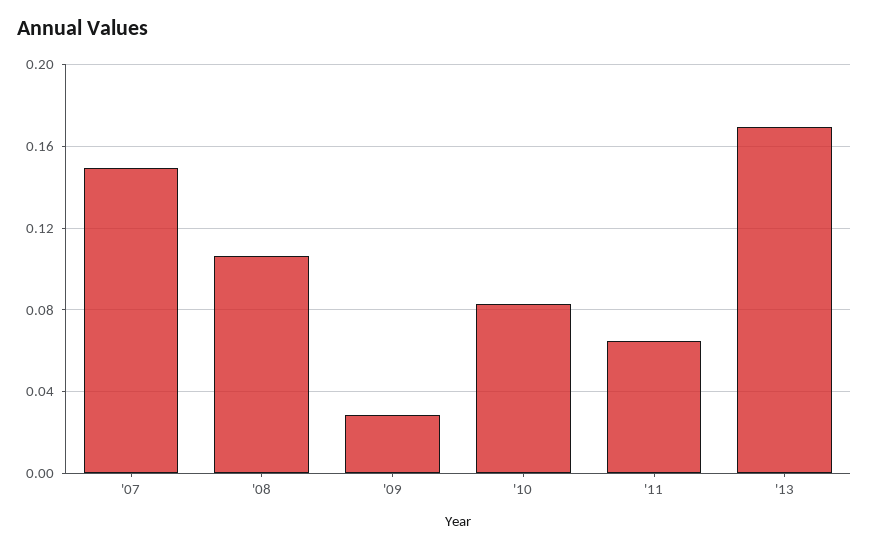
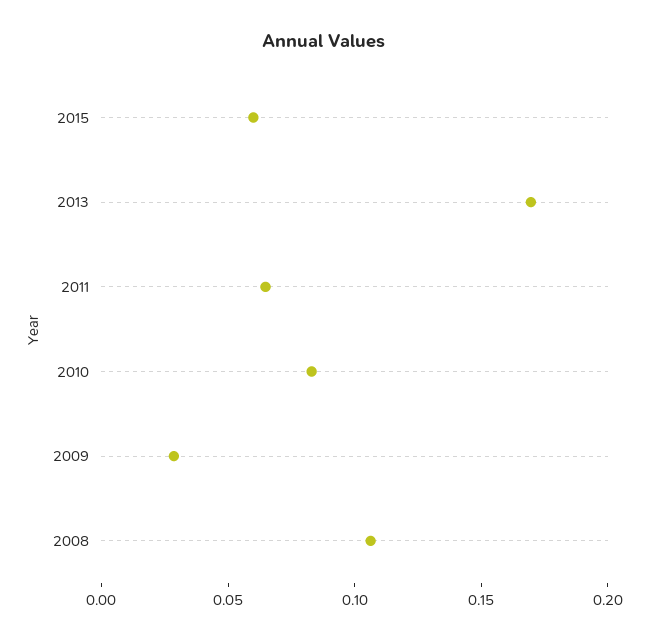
'07: 0.15 -> none
2015: none -> 0.06

